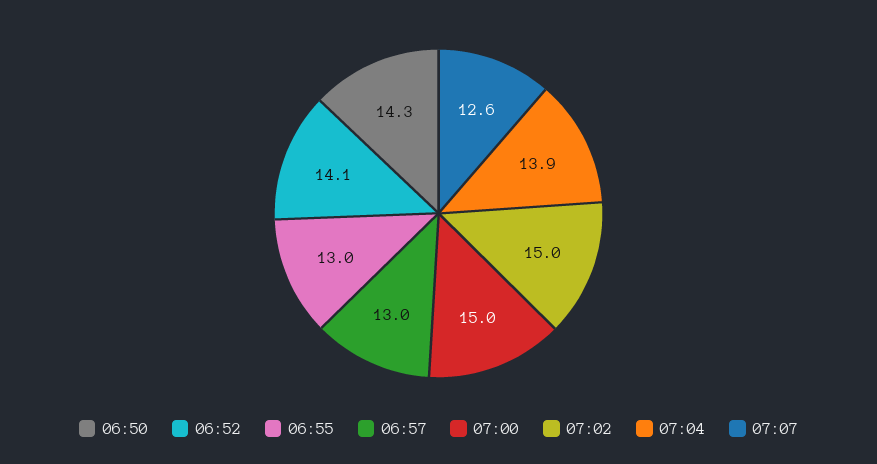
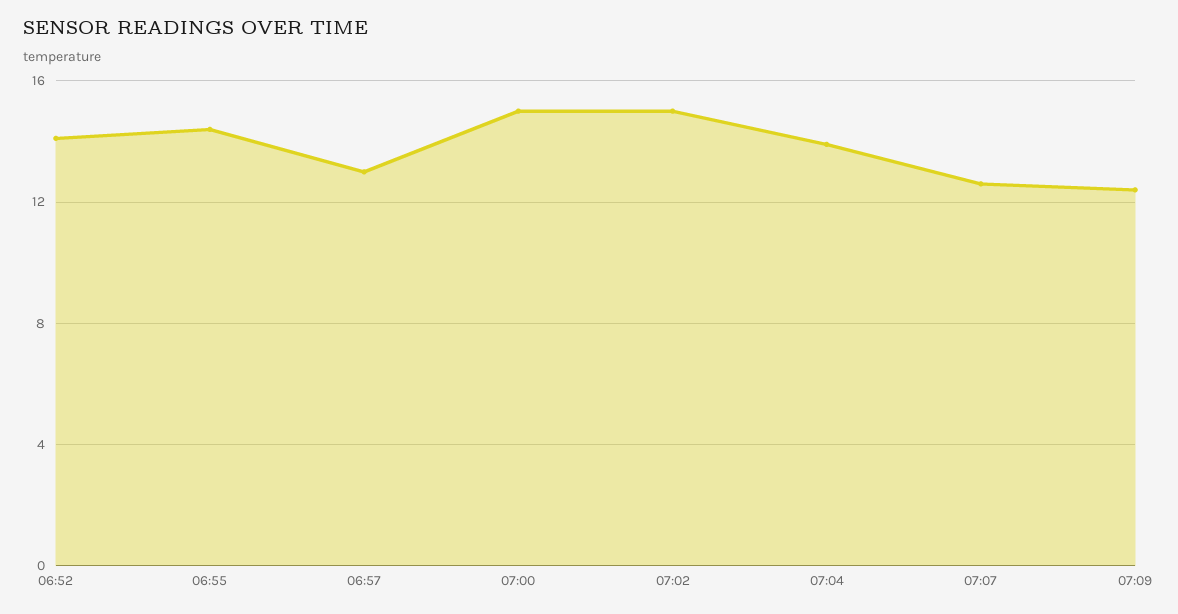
06:50: 14.3 -> none
06:55: 13 -> 14.5
07:09: none -> 12.5

